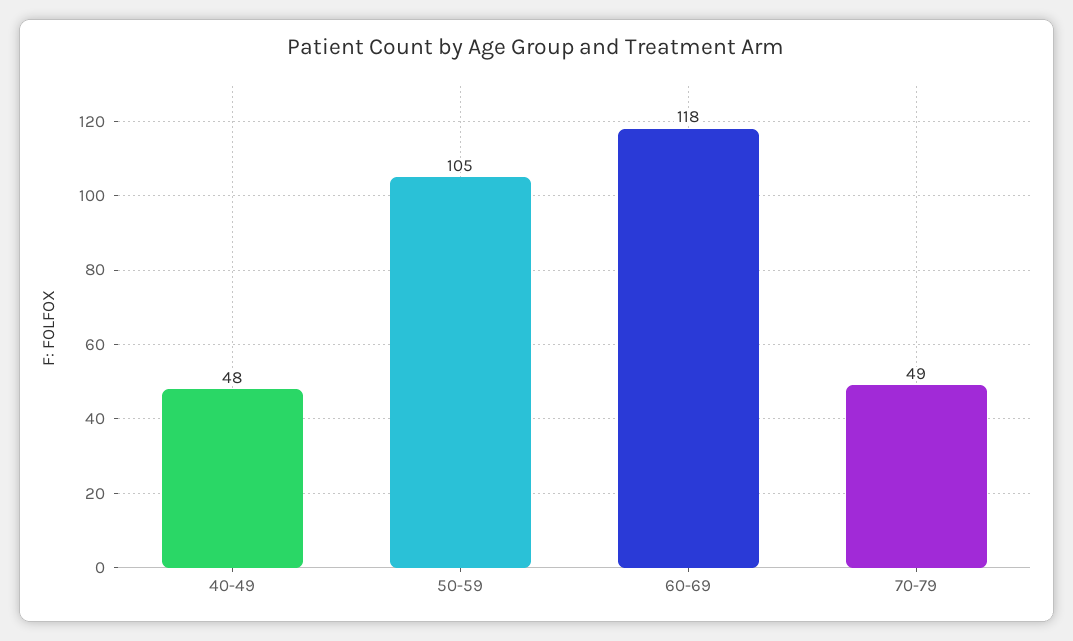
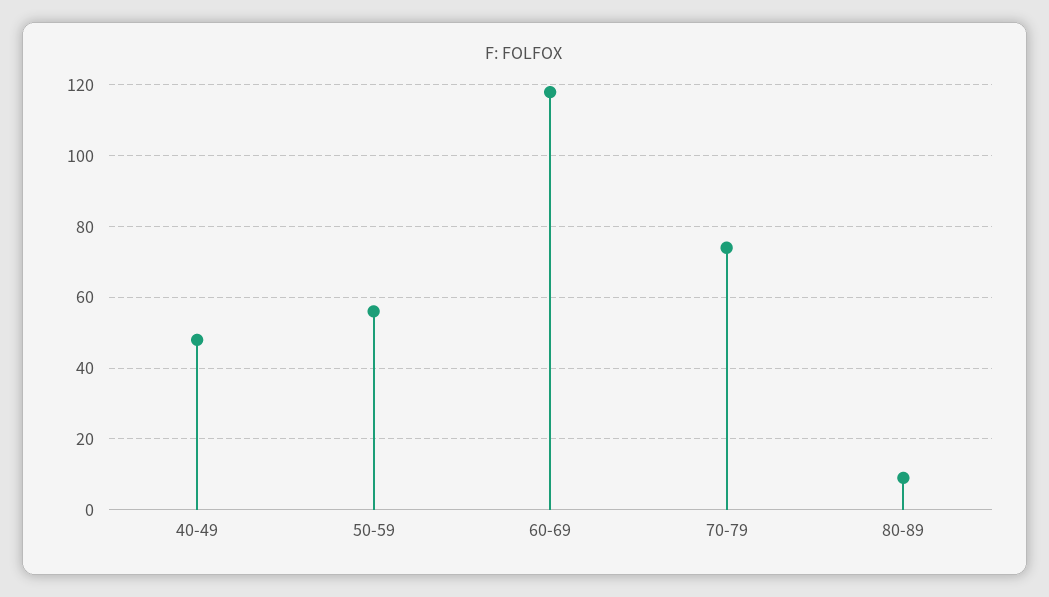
50-59: 105 -> 55
70-79: 49 -> 75
80-89: none -> 10

